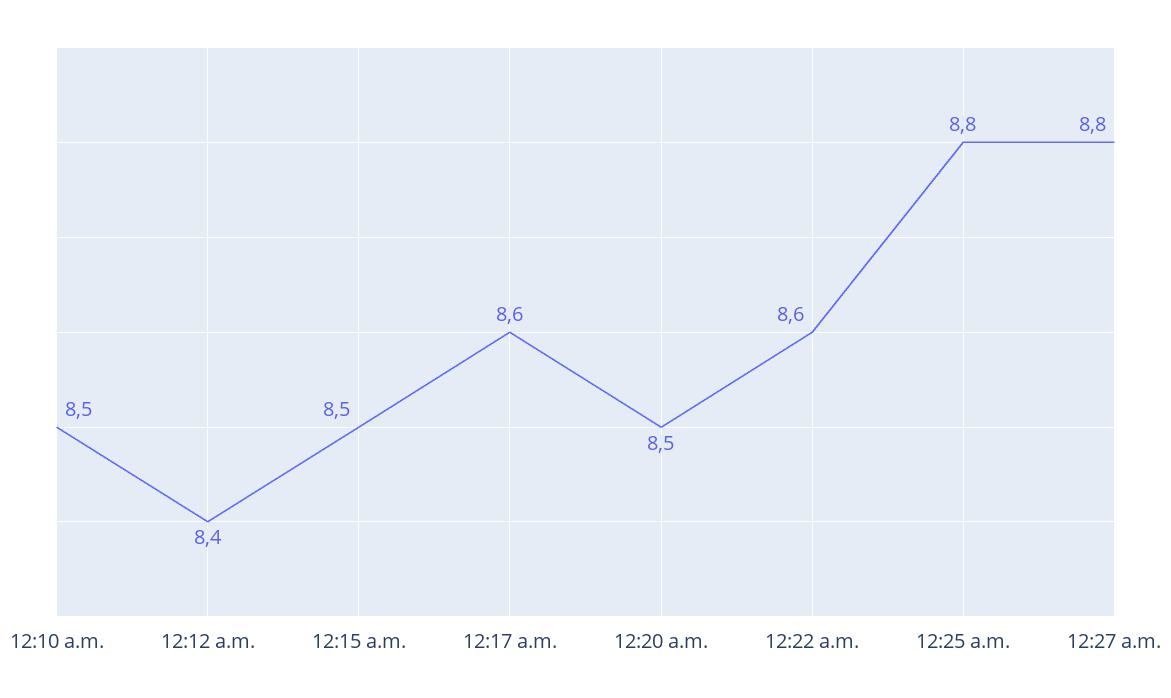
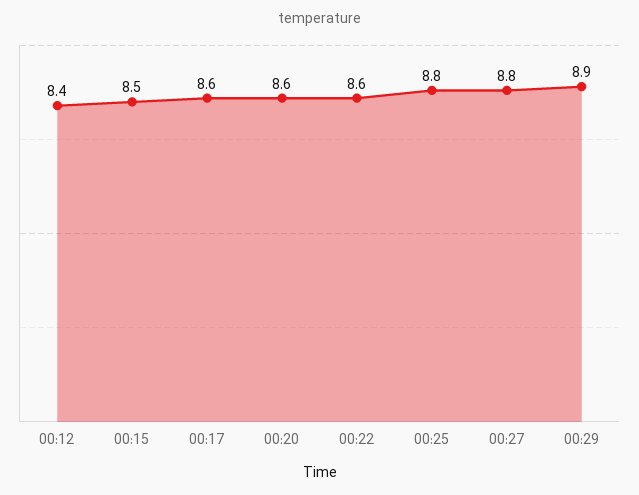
12:10 a.m.: 8.5 -> none
12:20 a.m.: 8.5 -> 8.6
00:29: none -> 8.9

